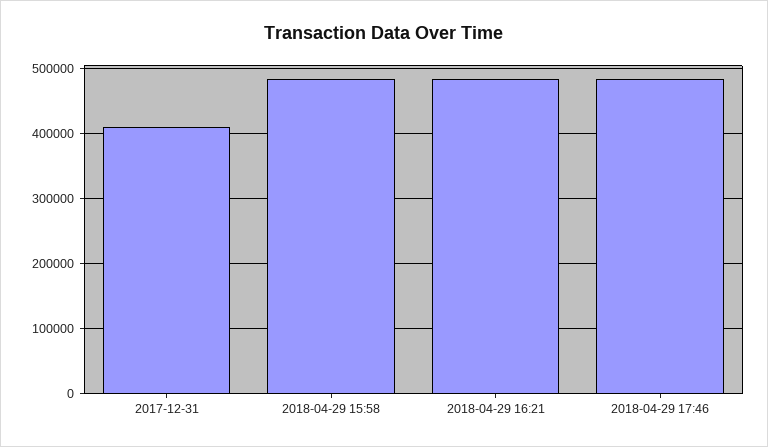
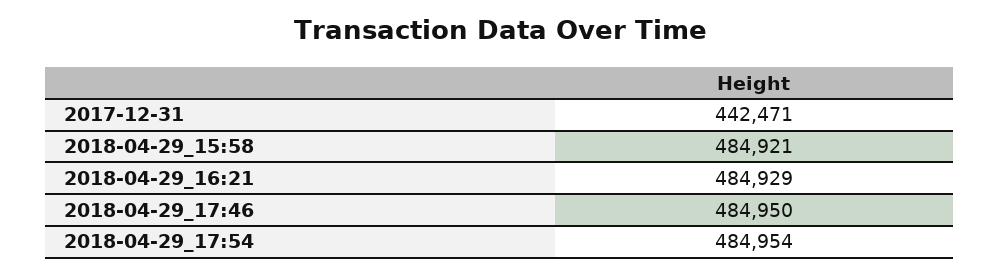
2017-12-31: 410000 -> 442471
2018-04-29_17:54: none -> 484954

